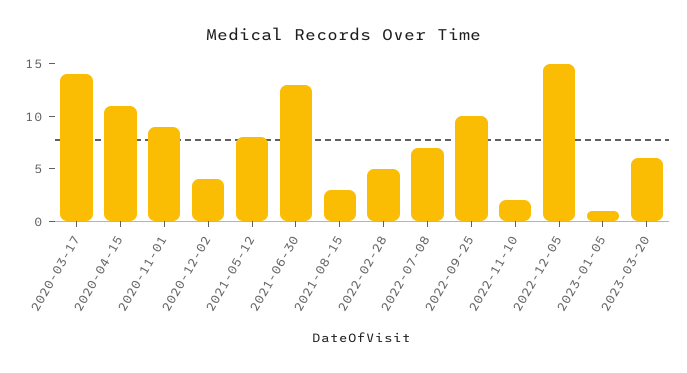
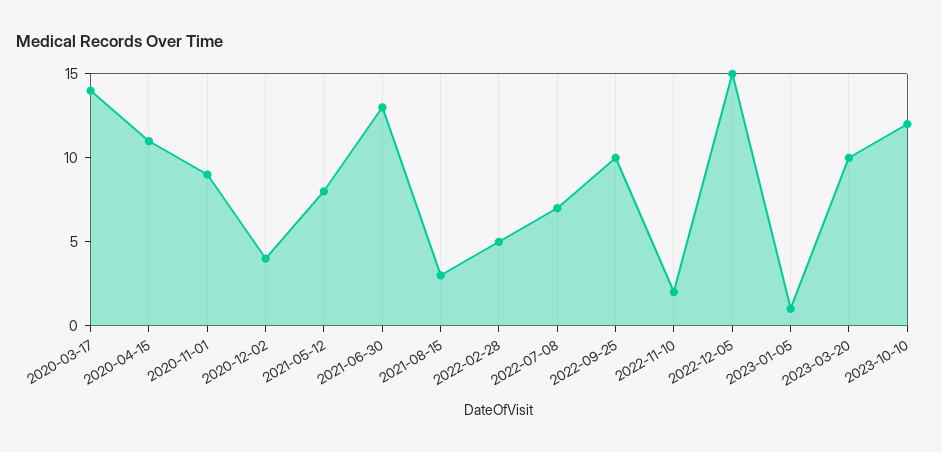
2023-03-20: 6 -> 10
2023-10-10: none -> 12

